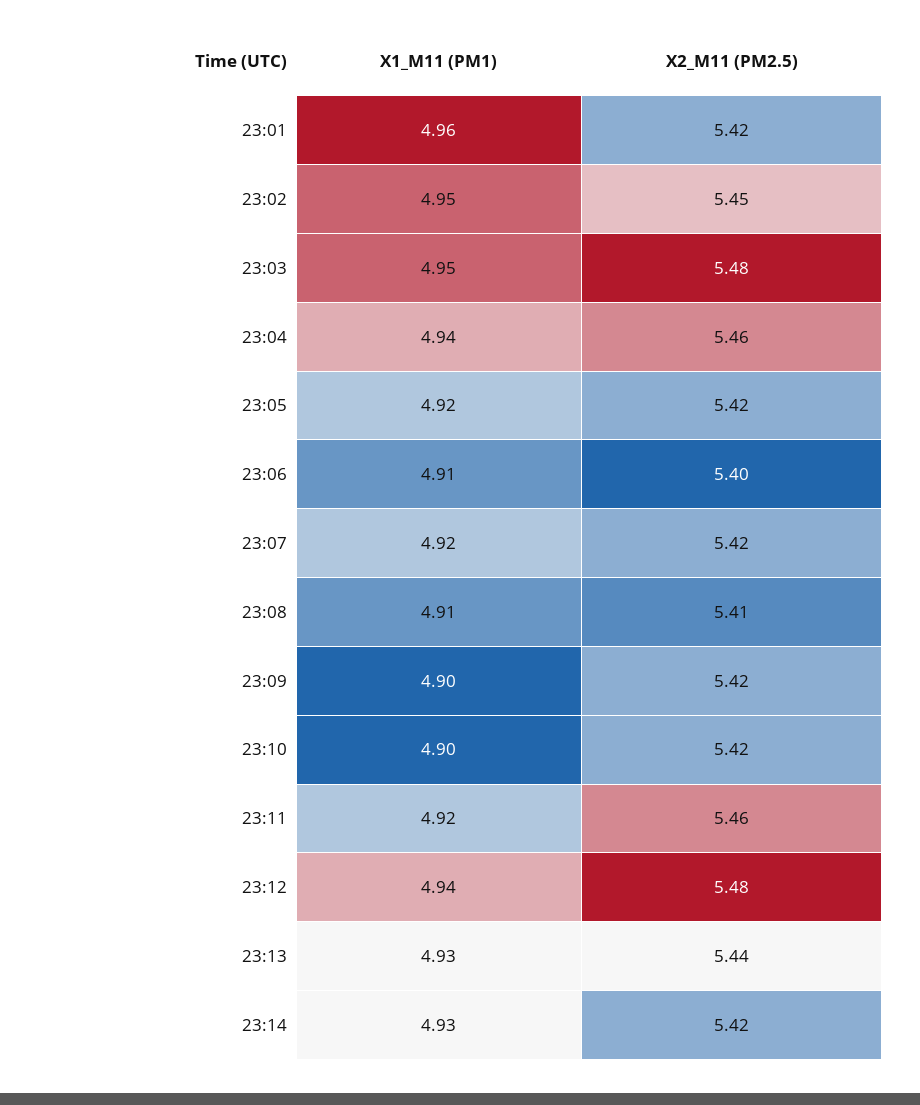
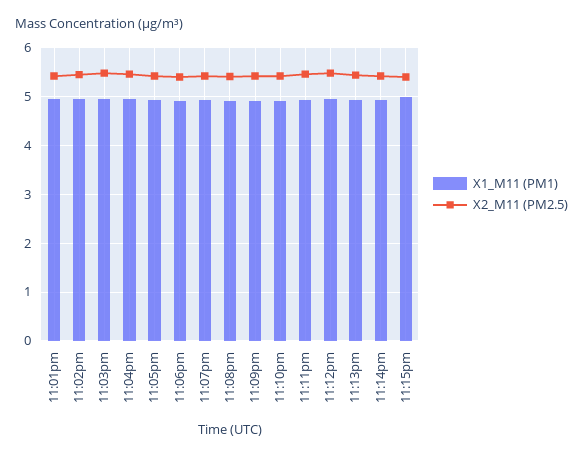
X1_M11 (PM1), 11:15pm: none -> 5
X2_M11 (PM2.5), 11:15pm: none -> 5.4

